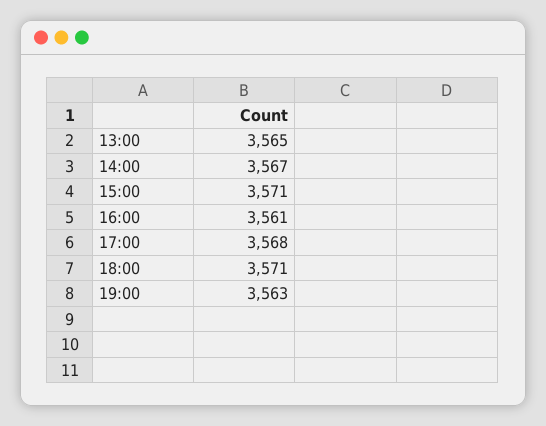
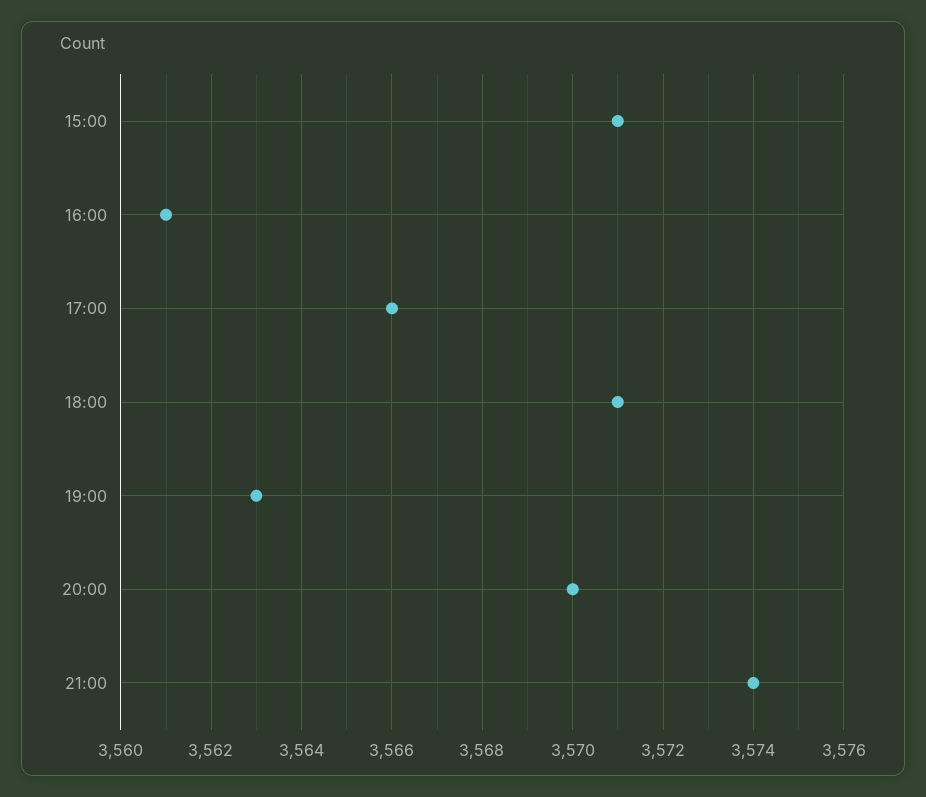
13:00: 3565 -> none
14:00: 3567 -> none
17:00: 3568 -> 3566
20:00: none -> 3570
21:00: none -> 3574

